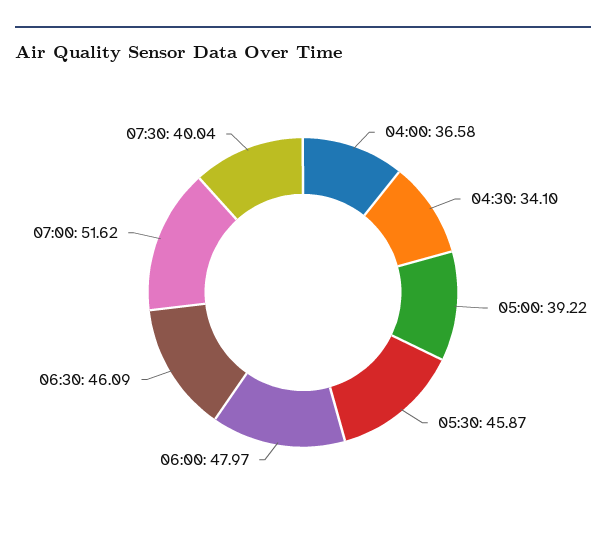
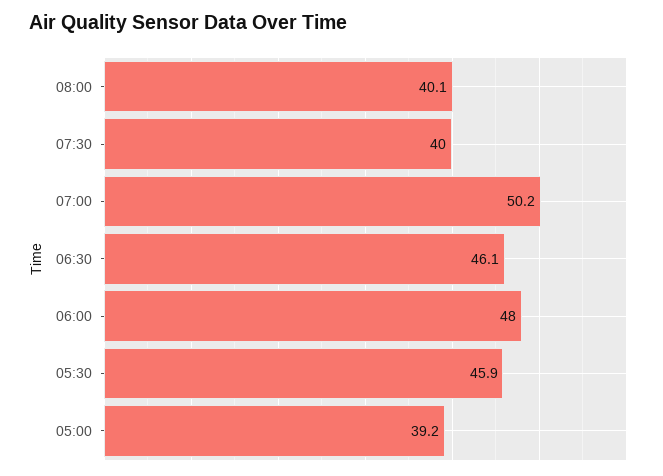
04:00: 36.58 -> none
04:30: 34.1 -> none
07:00: 51.62 -> 50.2
08:00: none -> 40.1

